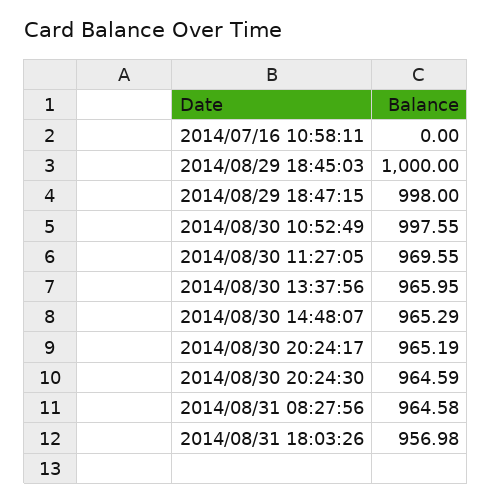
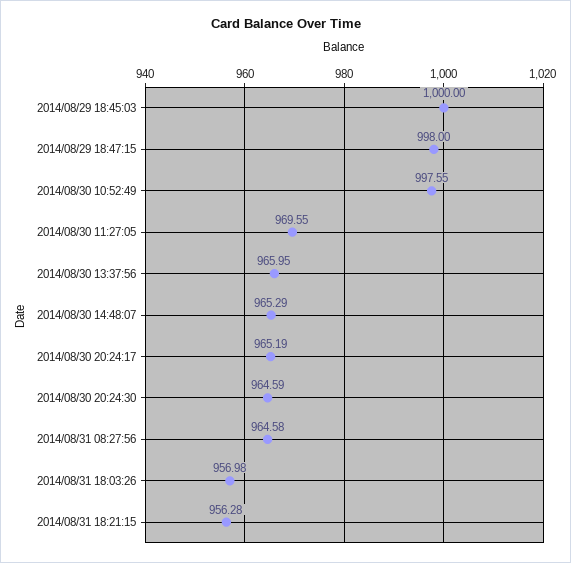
2014/07/16 10:58:11: 0 -> none
2014/08/31 18:21:15: none -> 956.28

